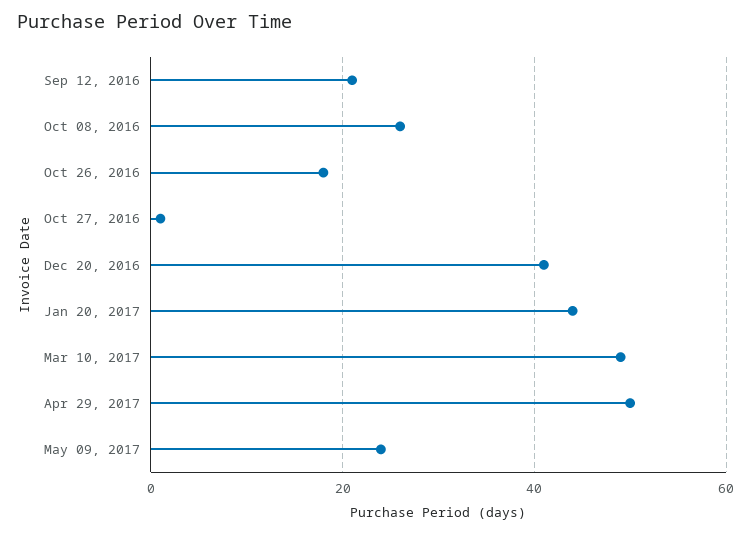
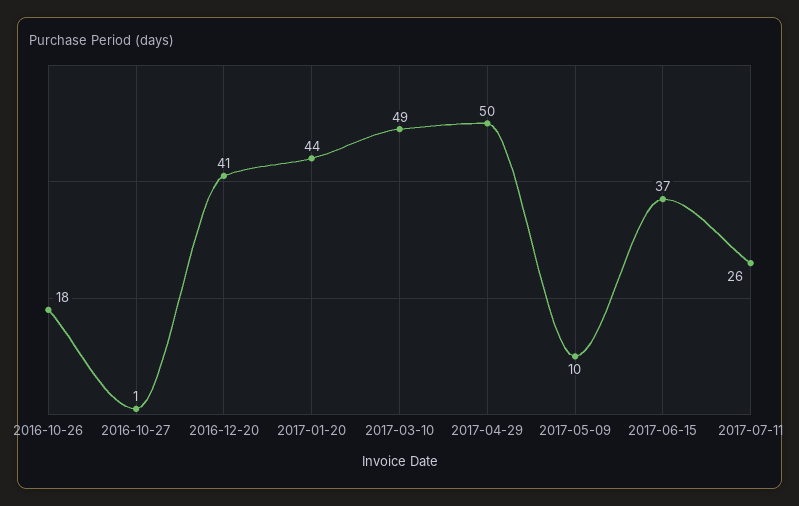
Sep 12, 2016: 20 -> none
Oct 08, 2016: 25 -> none
May 09, 2017: 25 -> 10
2017-06-15: none -> 37
2017-07-11: none -> 26

